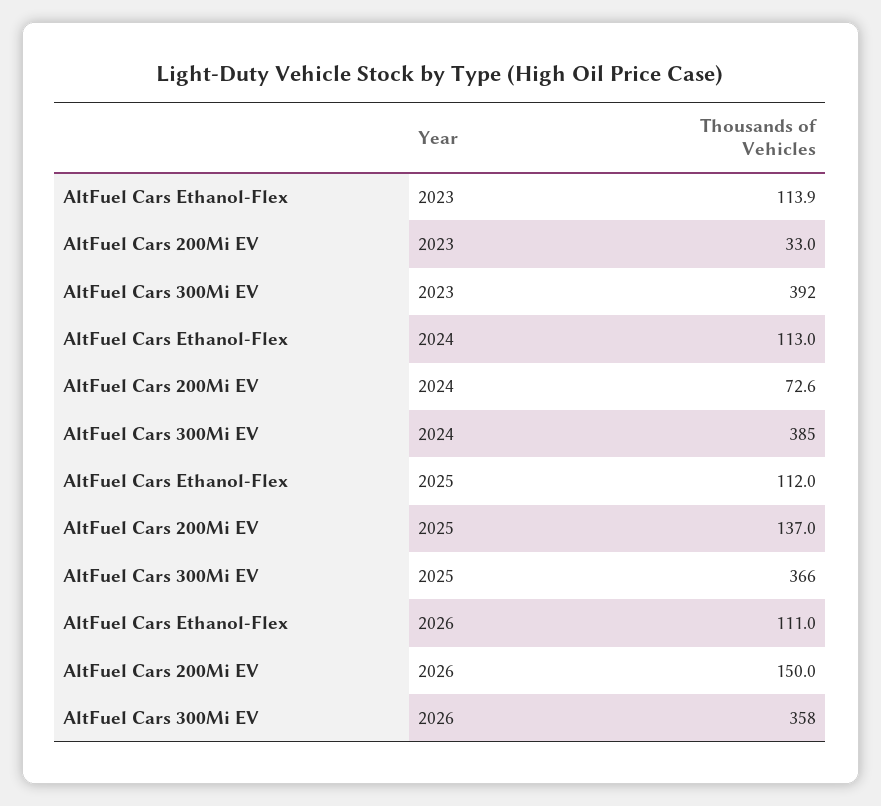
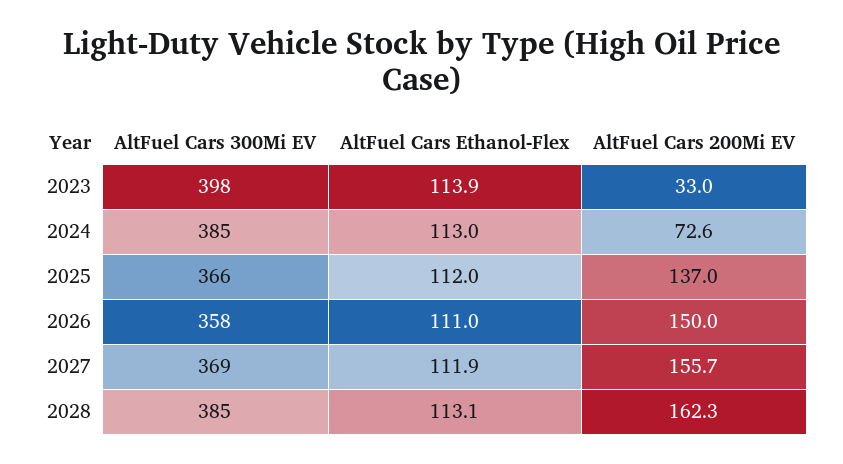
AltFuel Cars 300Mi EV, 2023: 392 -> 398
AltFuel Cars 300Mi EV, 2027: none -> 369
AltFuel Cars Ethanol-Flex, 2027: none -> 111.9
AltFuel Cars 200Mi EV, 2027: none -> 155.7
AltFuel Cars 300Mi EV, 2028: none -> 385
AltFuel Cars Ethanol-Flex, 2028: none -> 113.1
AltFuel Cars 200Mi EV, 2028: none -> 162.3

